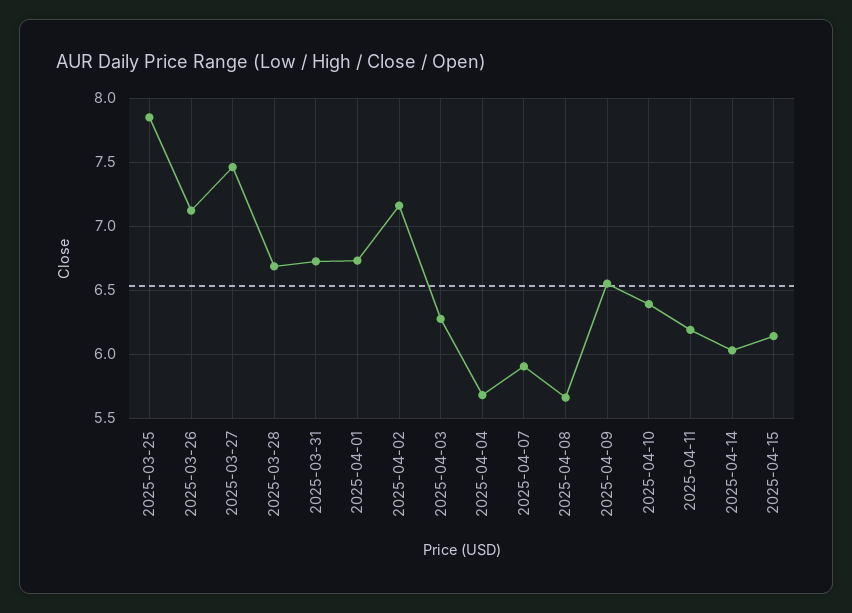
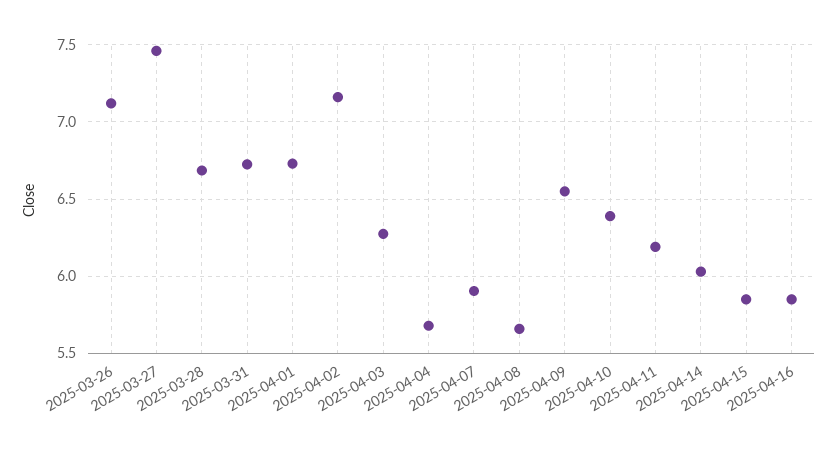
2025-03-25: 7.85 -> none
2025-04-15: 6.15 -> 5.85
2025-04-16: none -> 5.85

